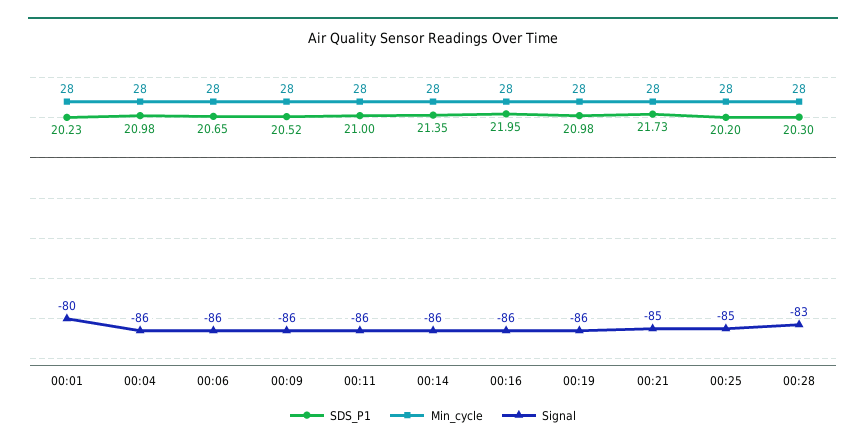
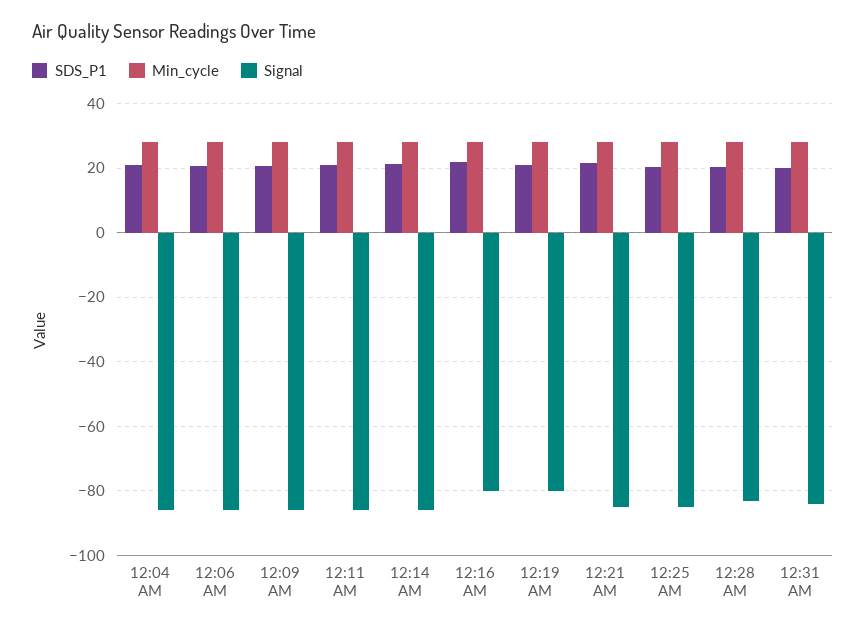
SDS_P1, 00:01: 20.23 -> none
Min_cycle, 00:01: 28 -> none
Signal, 00:01: -80 -> none
Signal, 00:16: -86 -> -80
Signal, 00:19: -86 -> -80
SDS_P1, 12:31 AM: none -> 20
Min_cycle, 12:31 AM: none -> 28
Signal, 12:31 AM: none -> -84

